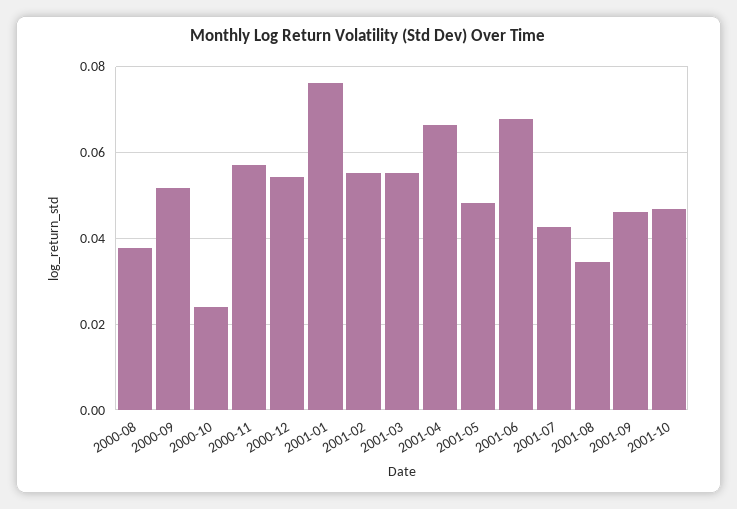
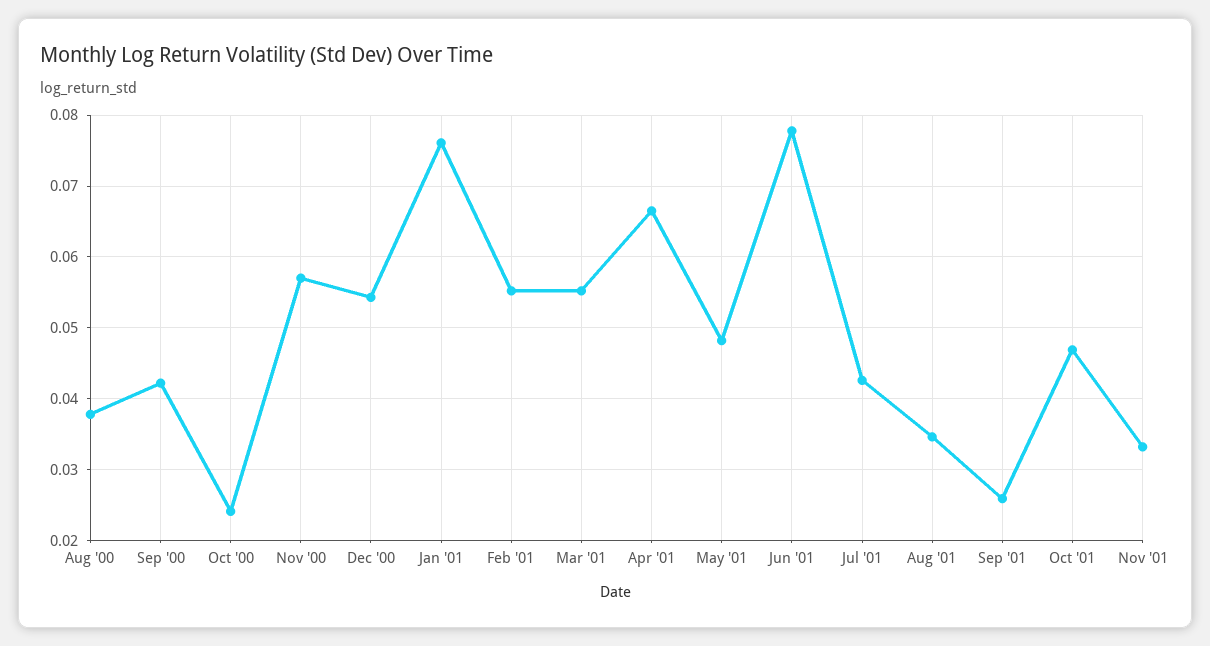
2000-09: 0.052 -> 0.042
2001-06: 0.068 -> 0.078
2001-09: 0.046 -> 0.026
Nov '01: none -> 0.033

